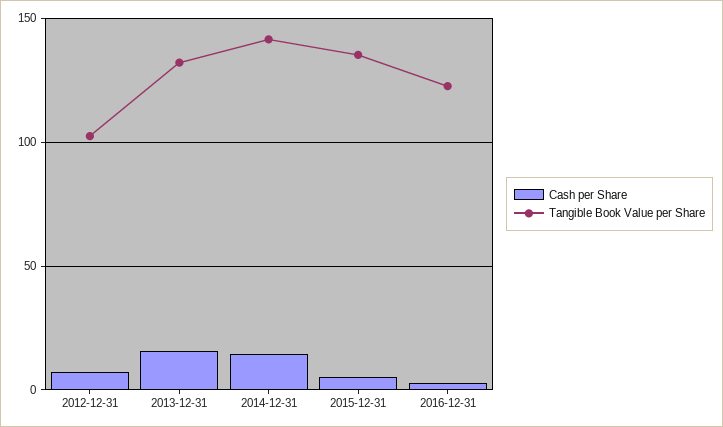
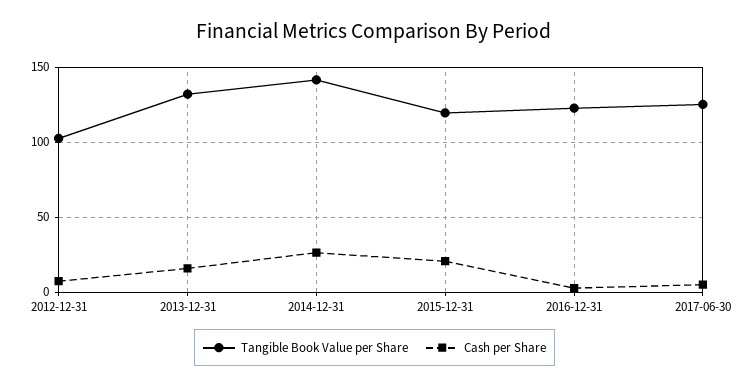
Cash per Share, 2014-12-31: 15 -> 25
Cash per Share, 2015-12-31: 5 -> 20
Tangible Book Value per Share, 2015-12-31: 135 -> 120
Tangible Book Value per Share, 2017-06-30: none -> 125
Cash per Share, 2017-06-30: none -> 5

